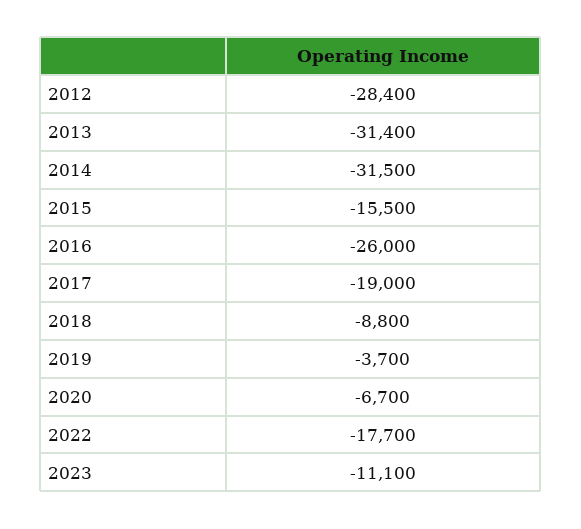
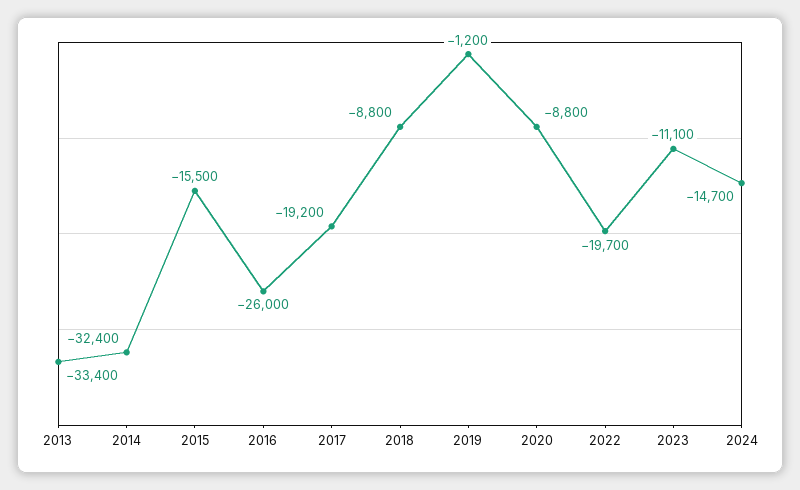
2012: -28400 -> none
2013: -31400 -> -33400
2014: -31500 -> -32400
2017: -19000 -> -19200
2019: -3700 -> -1200
2020: -6700 -> -8800
2022: -17700 -> -19700
2024: none -> -14700

